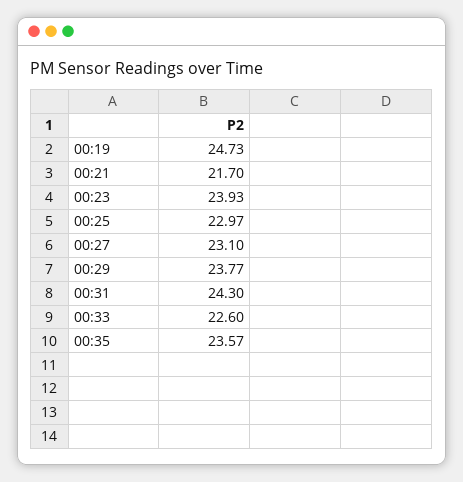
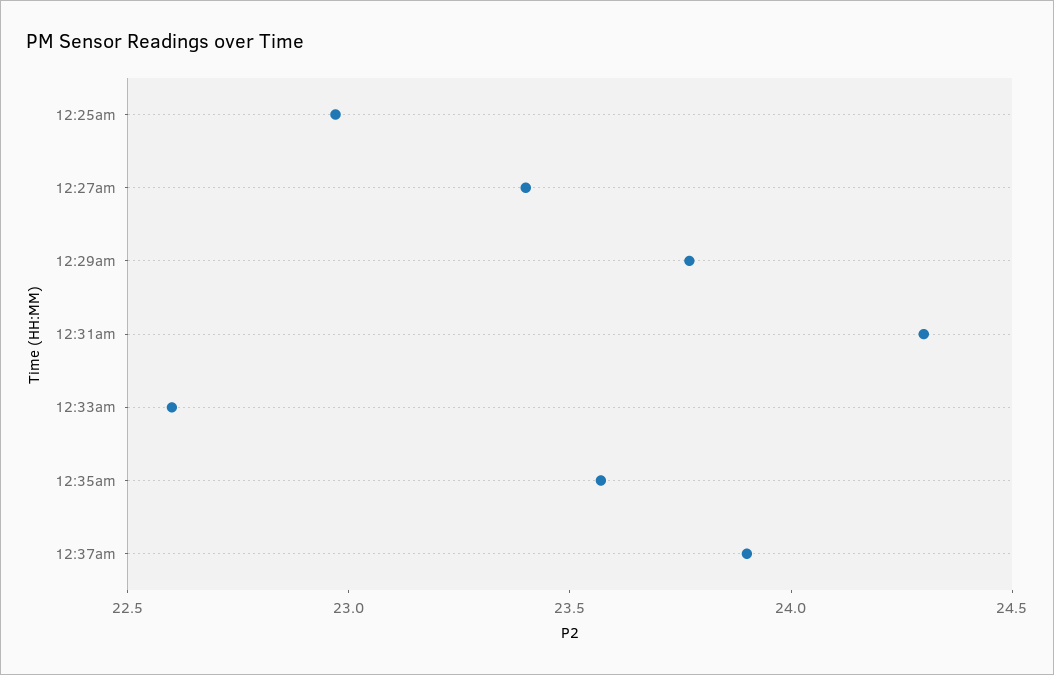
00:19: 24.73 -> none
00:21: 21.7 -> none
00:23: 23.93 -> none
00:27: 23.1 -> 23.4
12:37am: none -> 23.9

